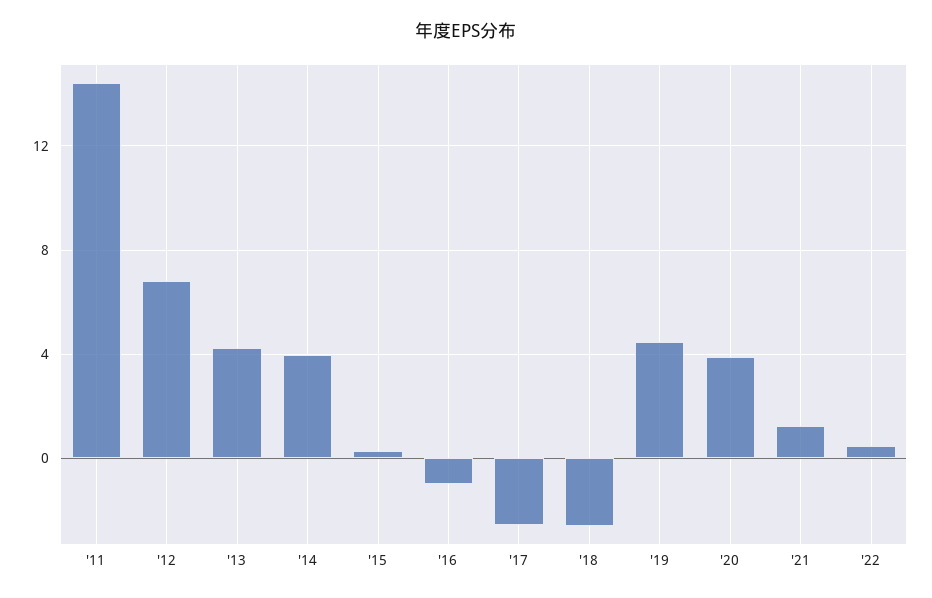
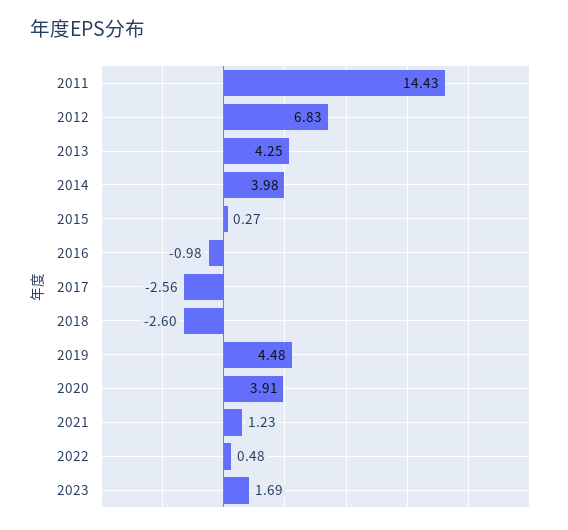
2023: none -> 1.69

